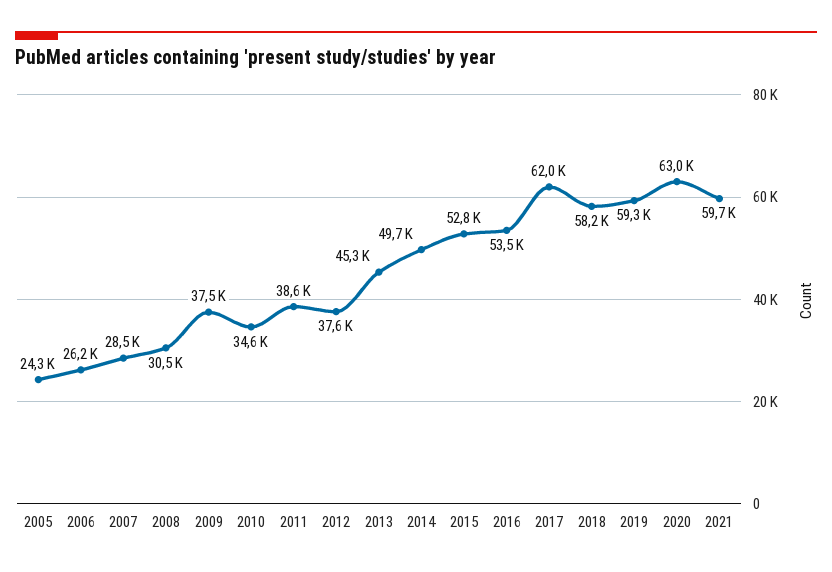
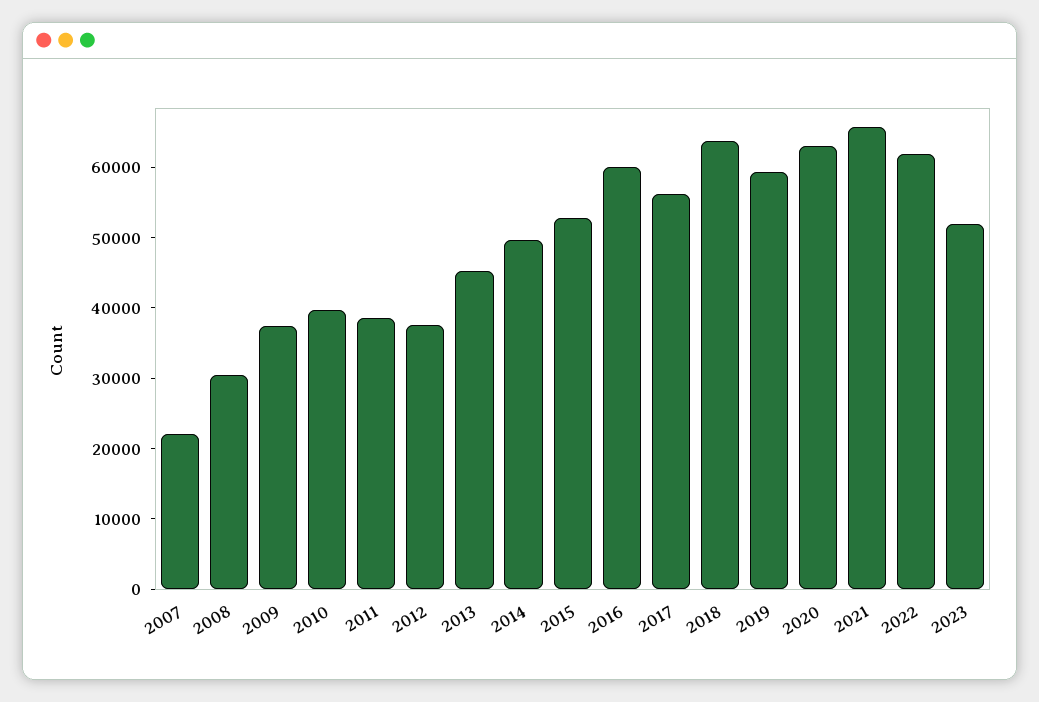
2005: 24300 -> none
2006: 26200 -> none
2007: 28500 -> 22000
2010: 34600 -> 40000
2016: 53500 -> 60000
2017: 62000 -> 56000
2018: 58200 -> 64000
2021: 59700 -> 66000
2022: none -> 62000
2023: none -> 52000

